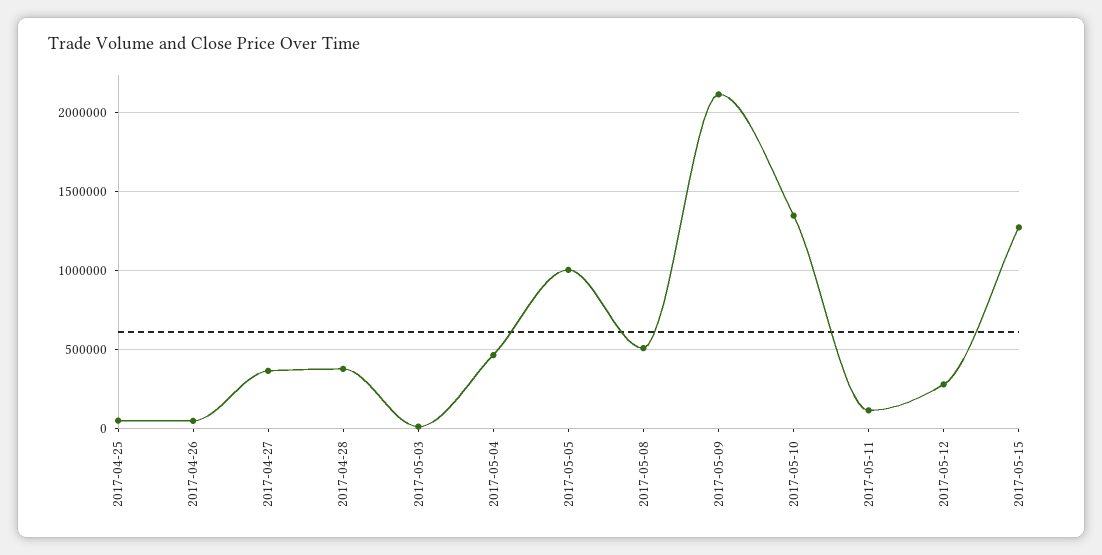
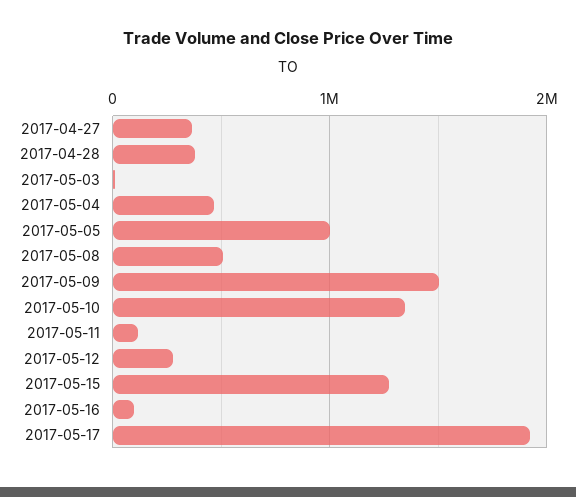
2017-04-25: 50000 -> none
2017-04-26: 50000 -> none
2017-05-09: 2100000 -> 1500000
2017-05-16: none -> 100000
2017-05-17: none -> 1900000

